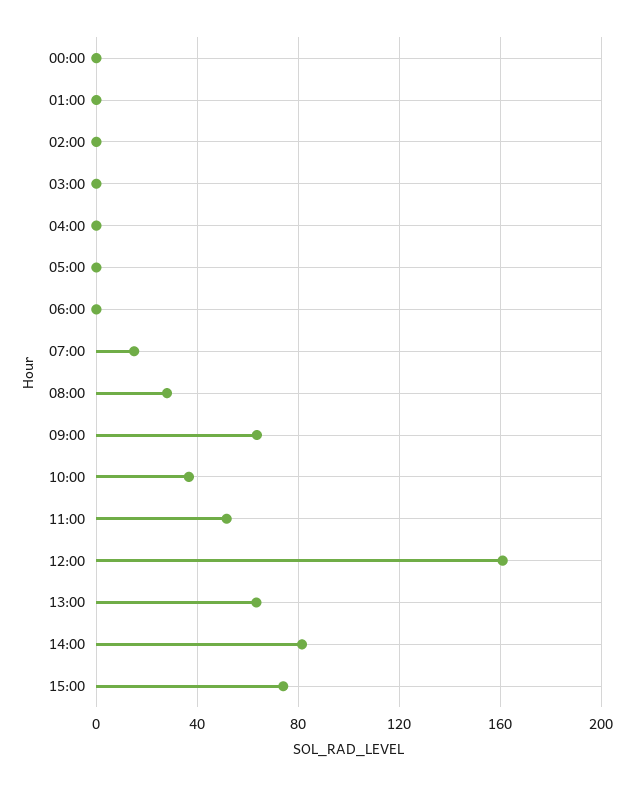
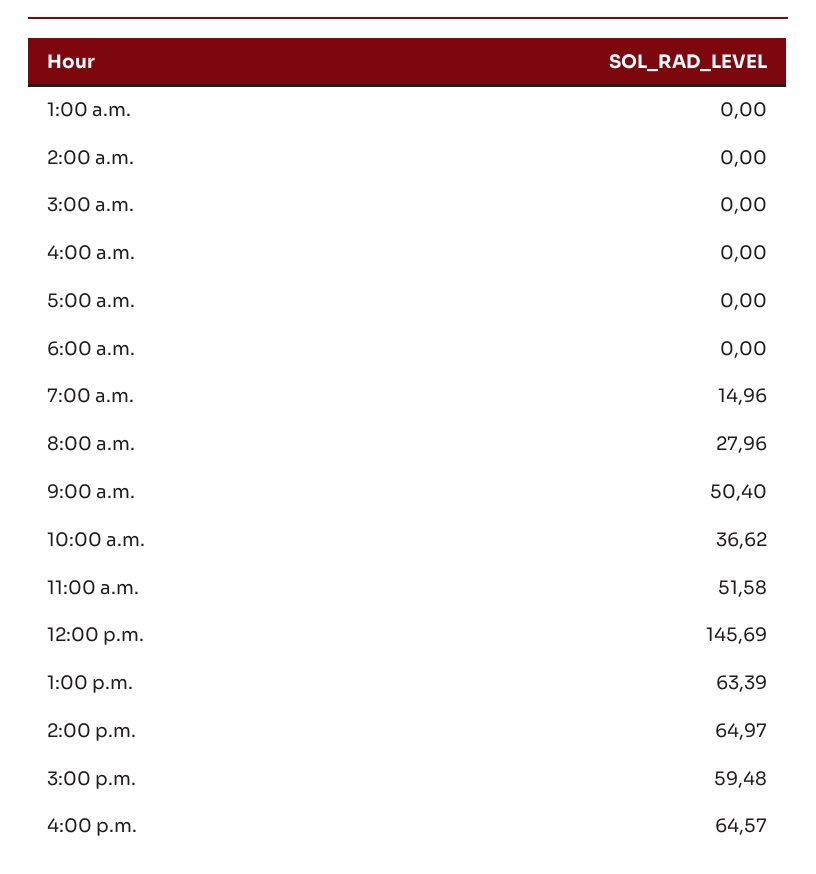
00:00: 0 -> none
09:00: 65 -> 50.4
12:00: 160 -> 145.69
14:00: 80 -> 64.97
15:00: 75 -> 59.48
4:00 p.m.: none -> 64.57

